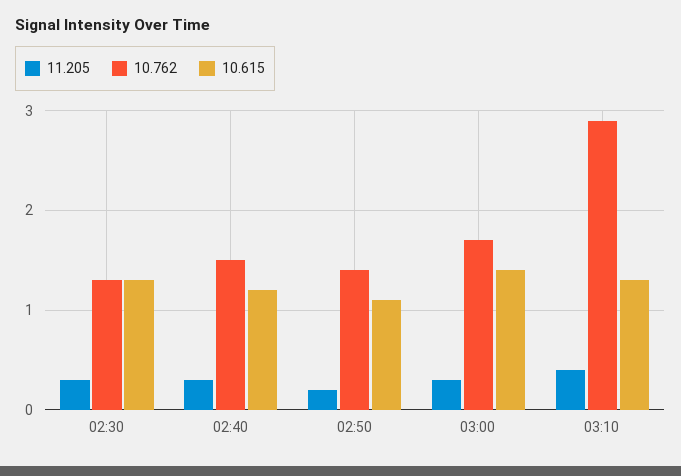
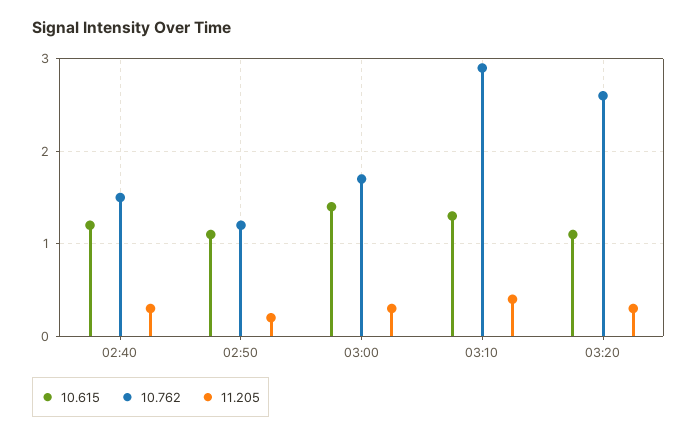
11.205, 02:30: 0.3 -> none
10.762, 02:30: 1.3 -> none
10.615, 02:30: 1.3 -> none
10.762, 02:50: 1.4 -> 1.2
10.615, 03:20: none -> 1.1
10.762, 03:20: none -> 2.6
11.205, 03:20: none -> 0.3

